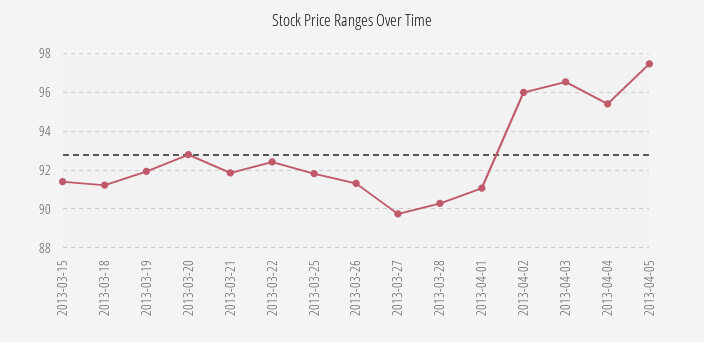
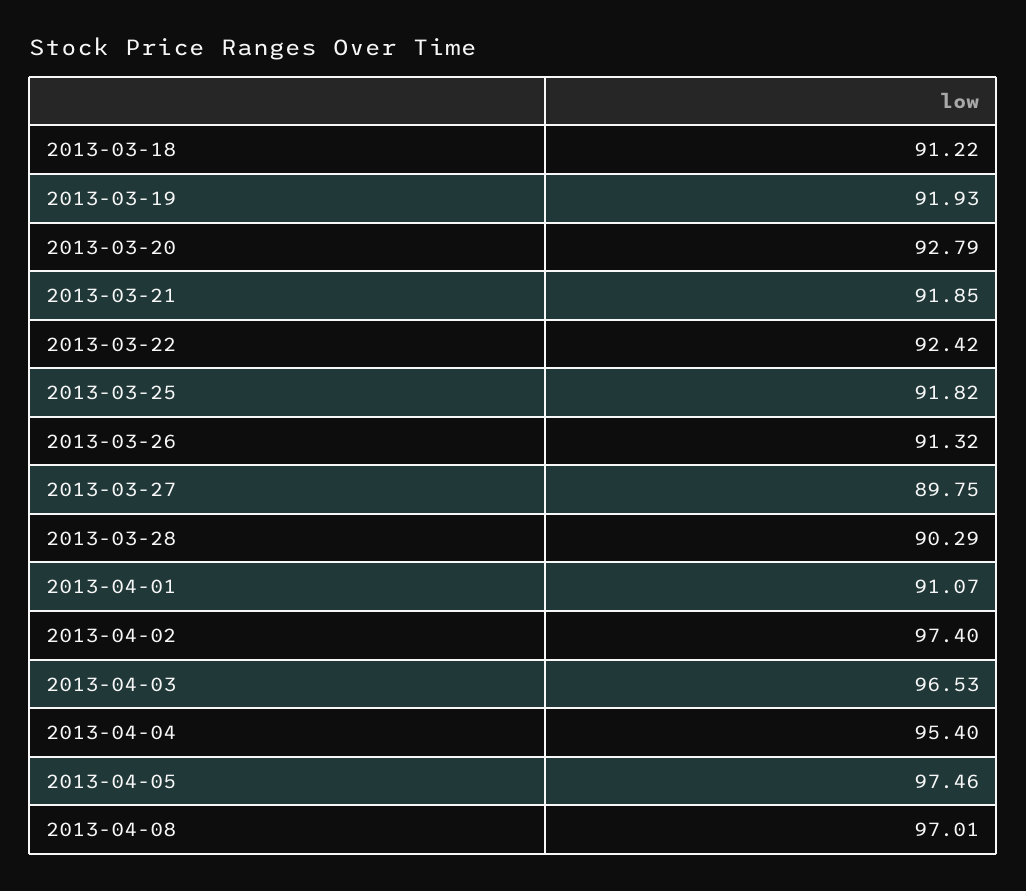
2013-03-15: 91.5 -> none
2013-04-02: 96 -> 97.4
2013-04-08: none -> 97.01

